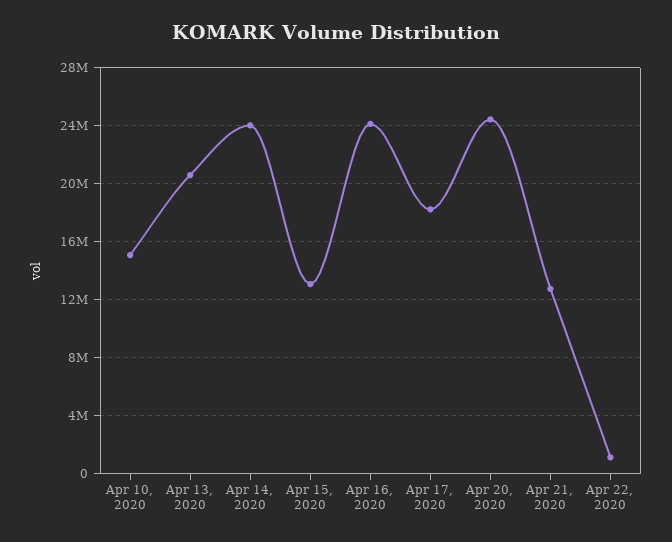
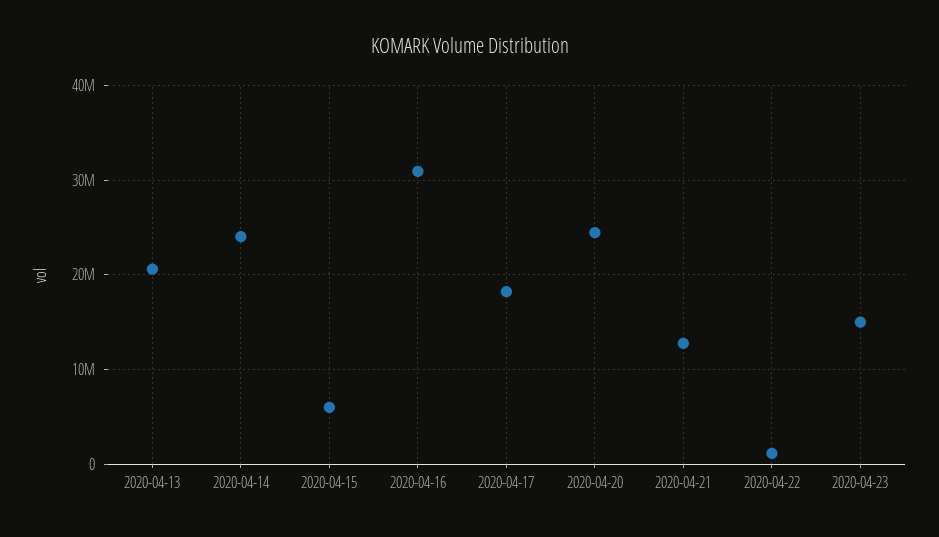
Apr 10, 2020: 15000000 -> none
Apr 15, 2020: 13000000 -> 6000000
Apr 16, 2020: 24000000 -> 31000000
2020-04-23: none -> 15000000

